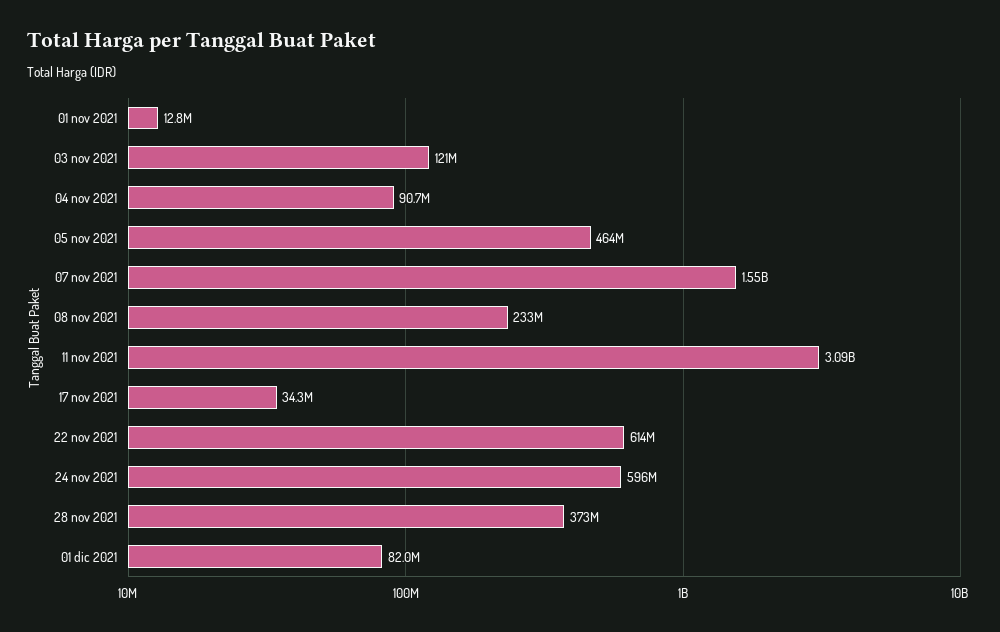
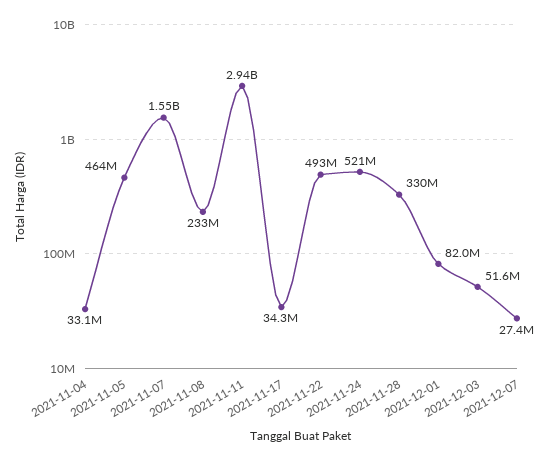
01 nov 2021: 12800000 -> none
03 nov 2021: 121000000 -> none
04 nov 2021: 90700000 -> 33100000
11 nov 2021: 3090000000 -> 2940000000
22 nov 2021: 614000000 -> 493000000
24 nov 2021: 596000000 -> 521000000
28 nov 2021: 373000000 -> 330000000
2021-12-03: none -> 51600000
2021-12-07: none -> 27400000

